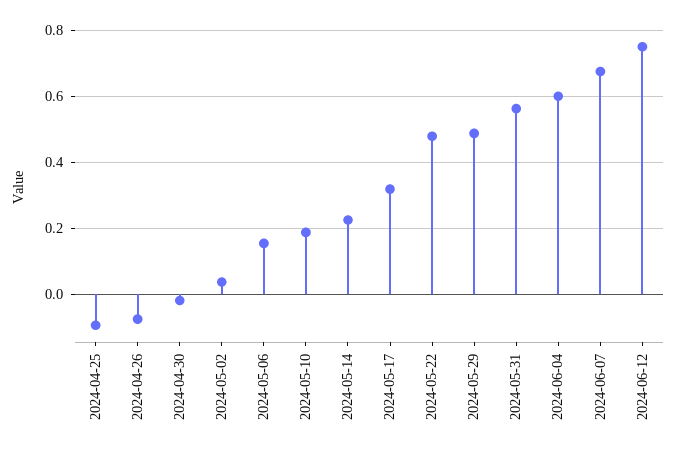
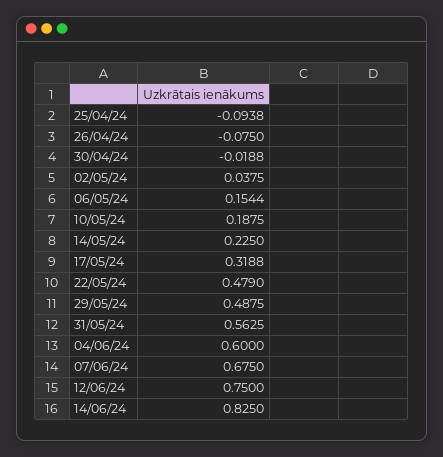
14/06/24: none -> 0.825

